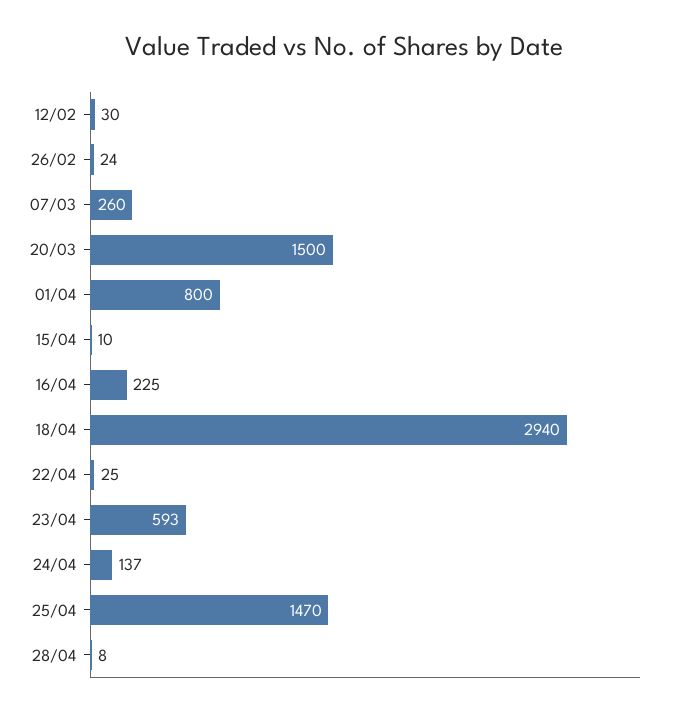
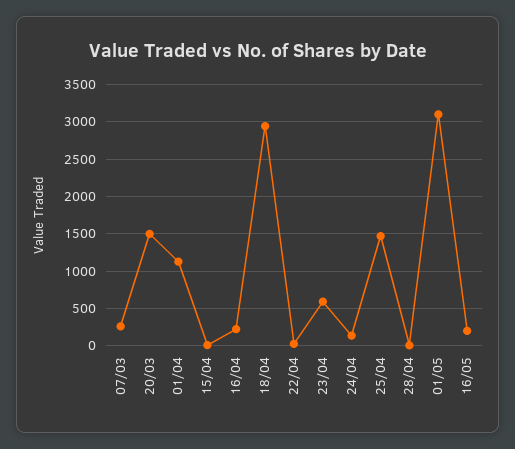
12/02: 30 -> none
26/02: 24 -> none
01/04: 800 -> 1100
01/05: none -> 3100
16/05: none -> 200

